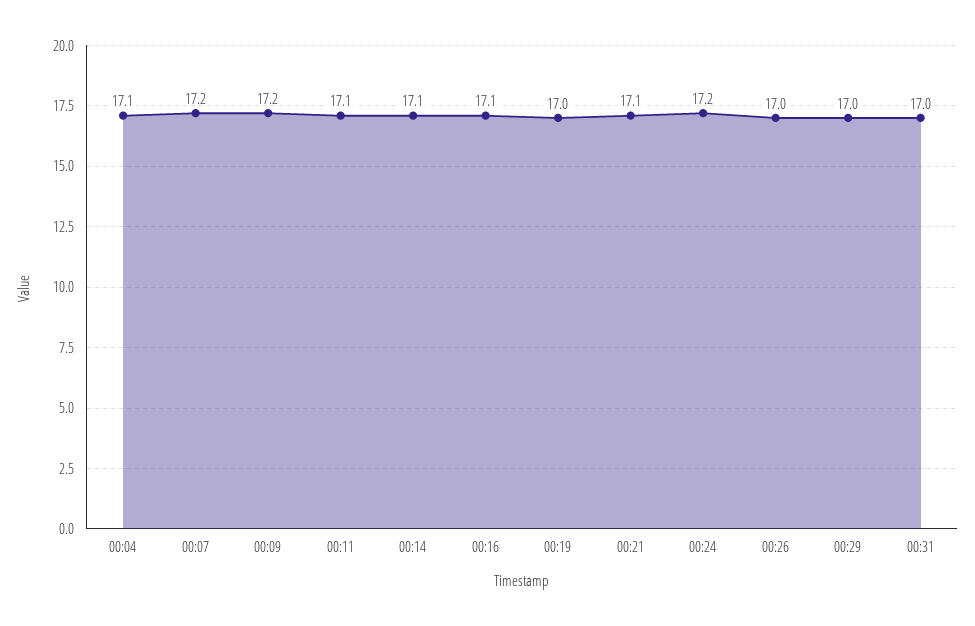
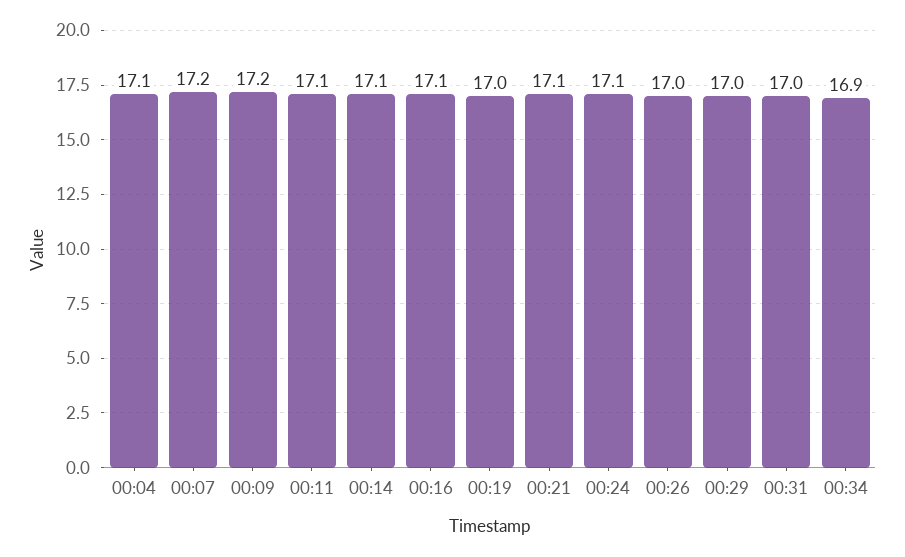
00:24: 17.2 -> 17.1
00:34: none -> 16.9

